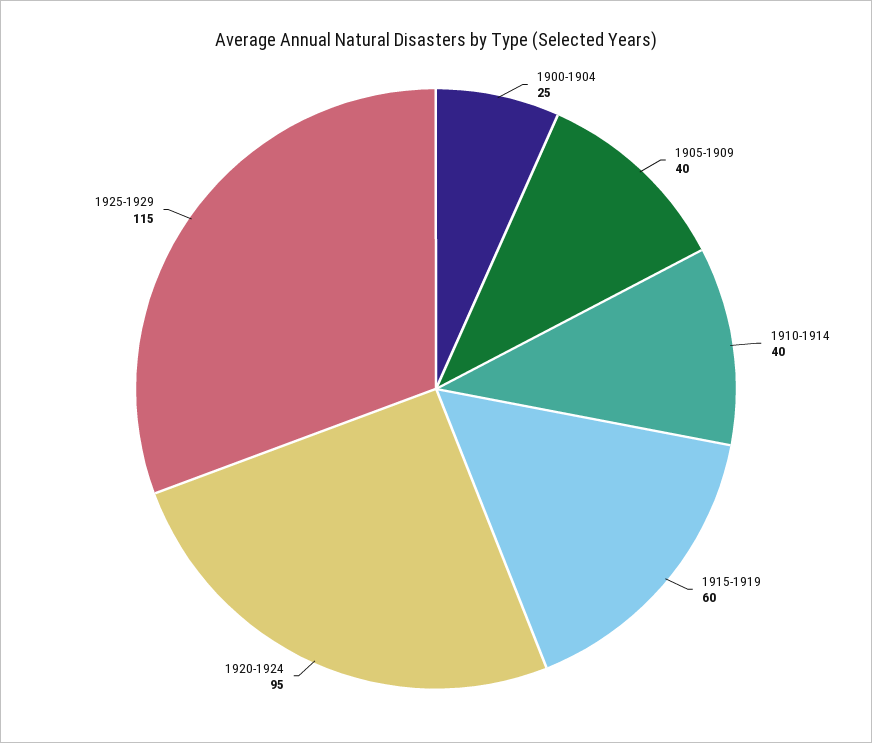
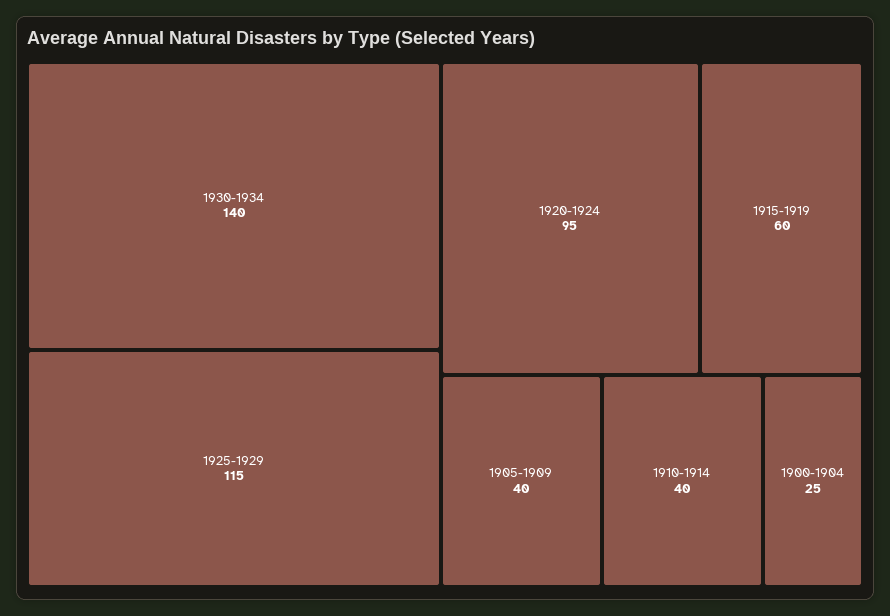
1930-1934: none -> 140

